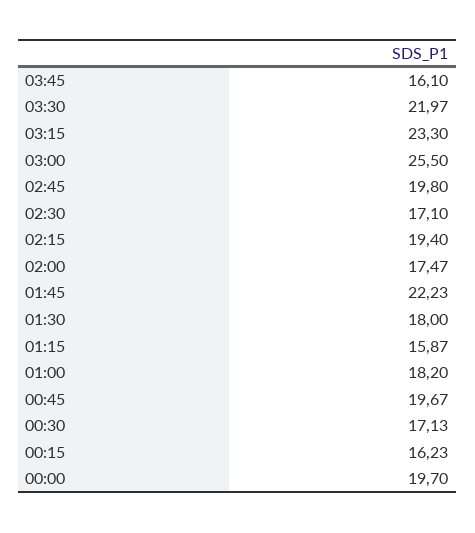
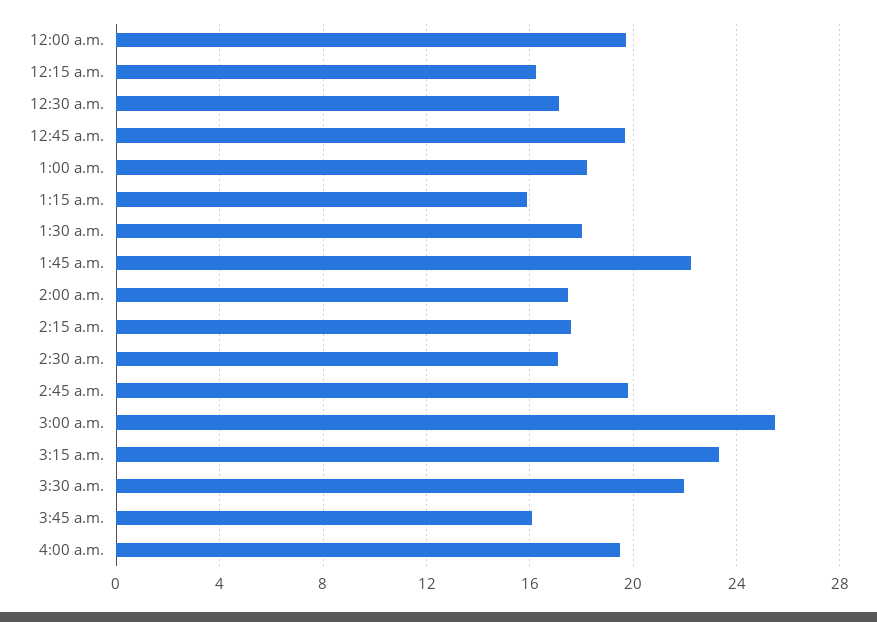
02:15: 19.4 -> 17.5
4:00 a.m.: none -> 19.5

